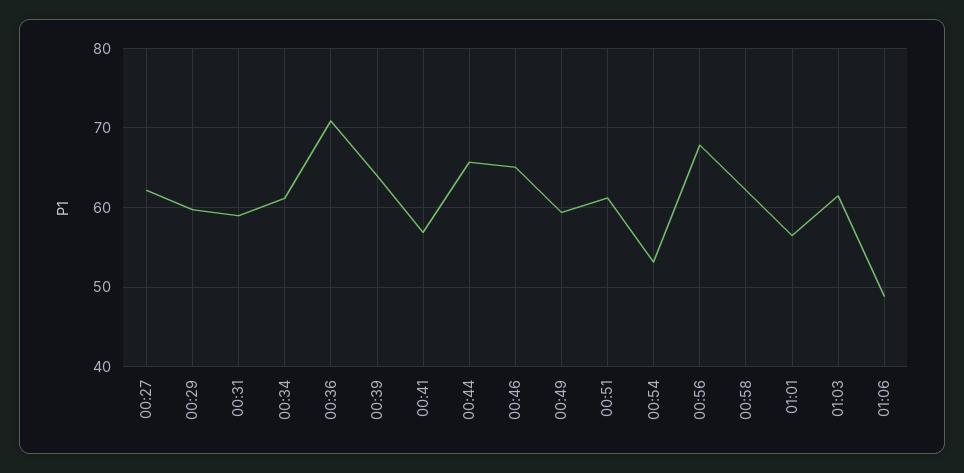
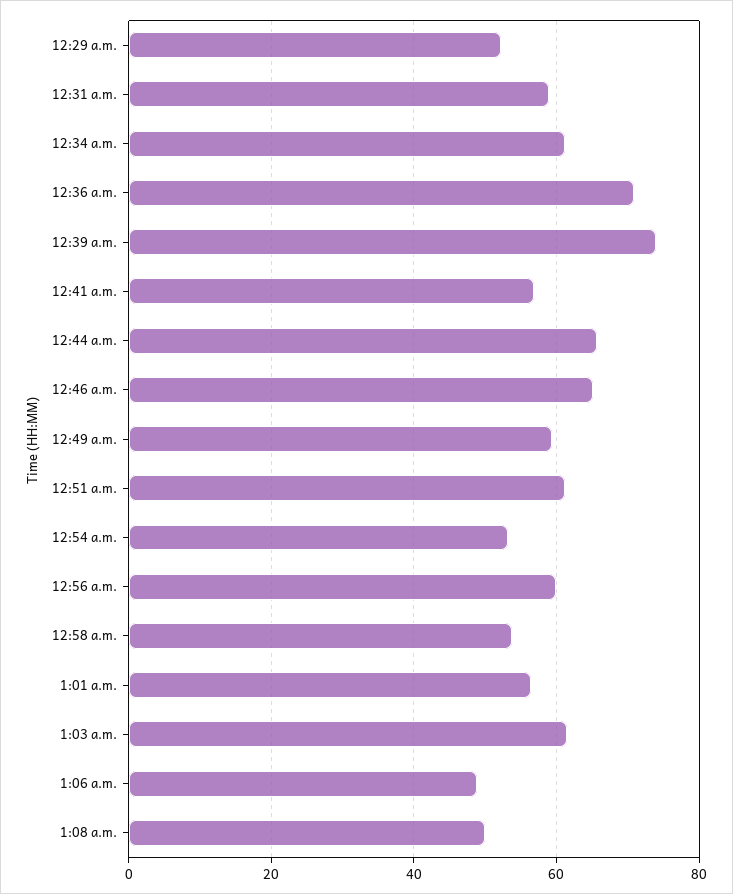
00:27: 62 -> none
00:29: 60 -> 52
00:39: 64 -> 74
00:56: 68 -> 60
00:58: 62 -> 54
1:08 a.m.: none -> 50

